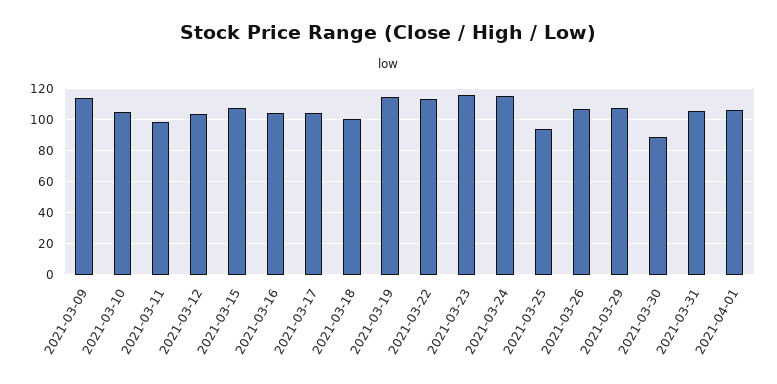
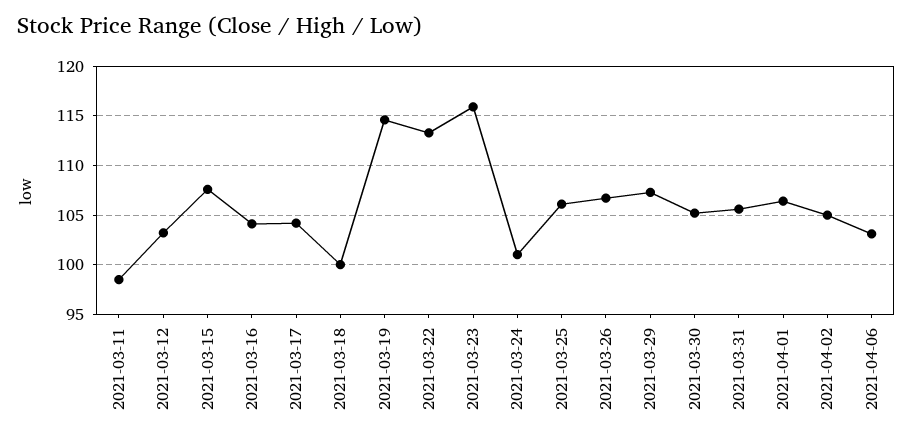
2021-03-09: 115 -> none
2021-03-10: 105 -> none
2021-03-24: 115 -> 101
2021-03-25: 95 -> 106
2021-03-30: 90 -> 105
2021-04-02: none -> 105
2021-04-06: none -> 103

